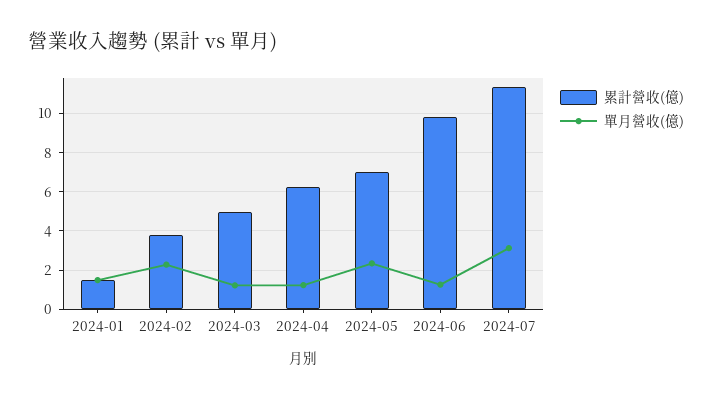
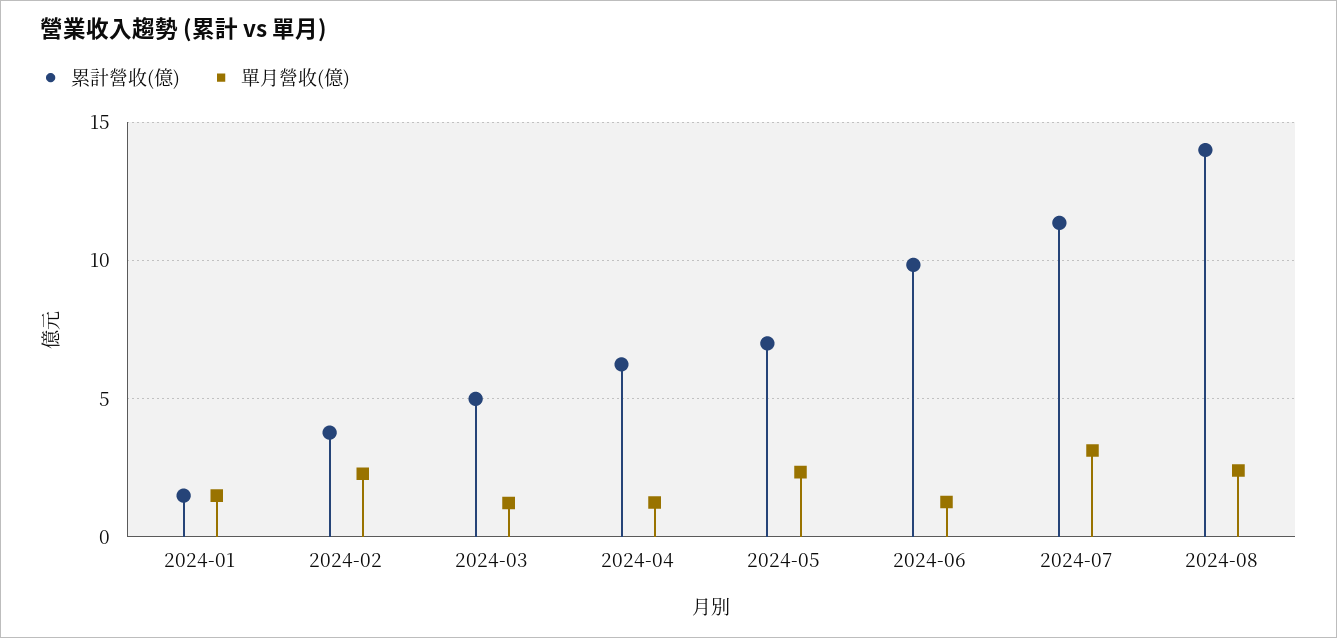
累計營收(億), 2024-08: none -> 14
單月營收(億), 2024-08: none -> 2.5

